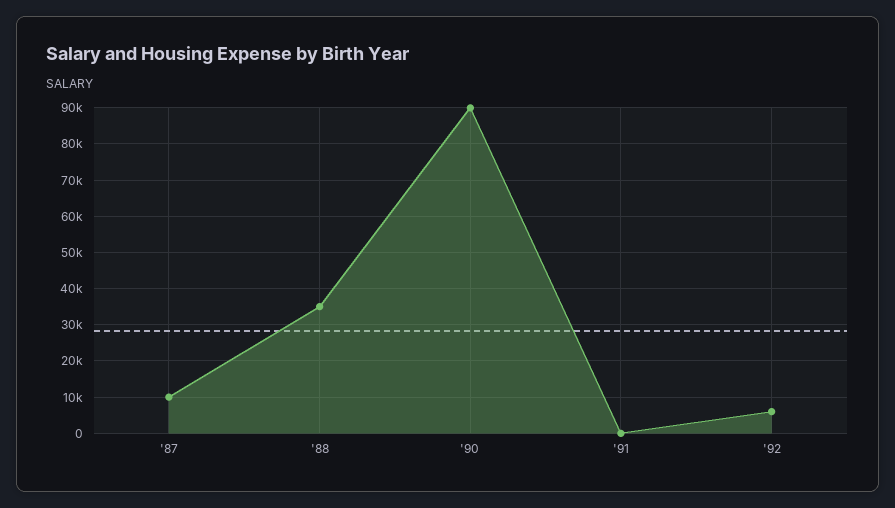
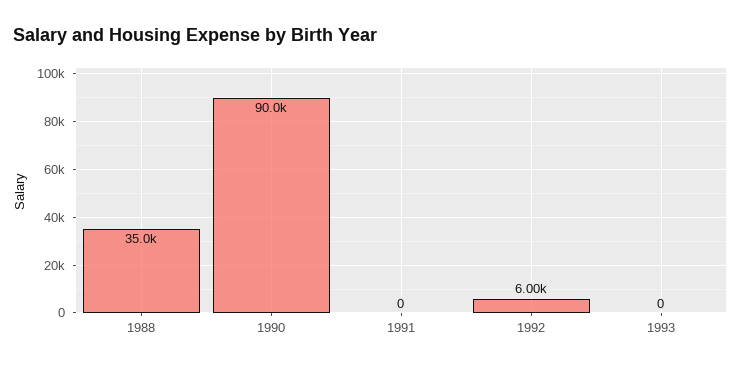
'87: 10000 -> none
1993: none -> 0

